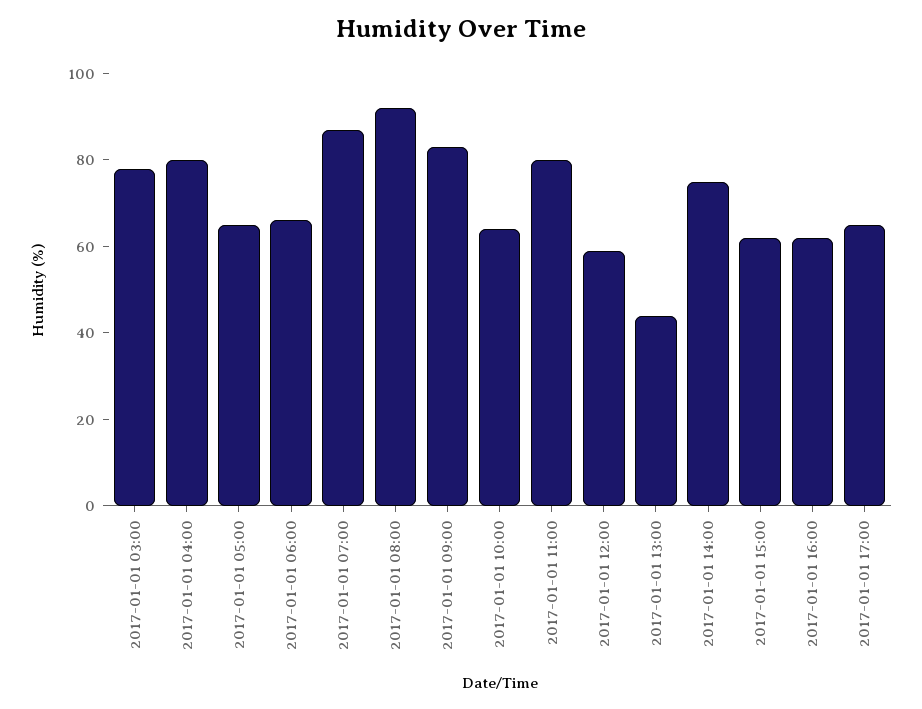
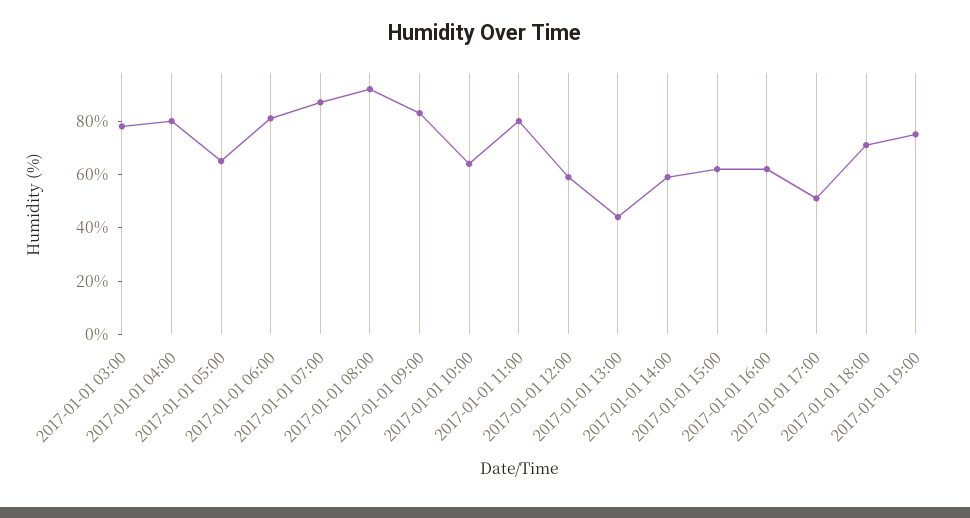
2017-01-01 06:00: 65 -> 80
2017-01-01 14:00: 75 -> 60
2017-01-01 17:00: 65 -> 50
2017-01-01 18:00: none -> 70
2017-01-01 19:00: none -> 75

